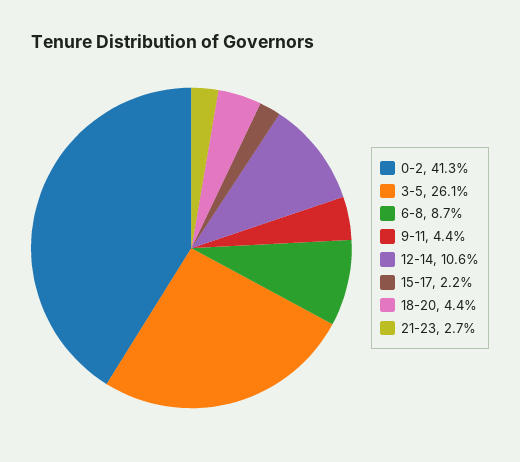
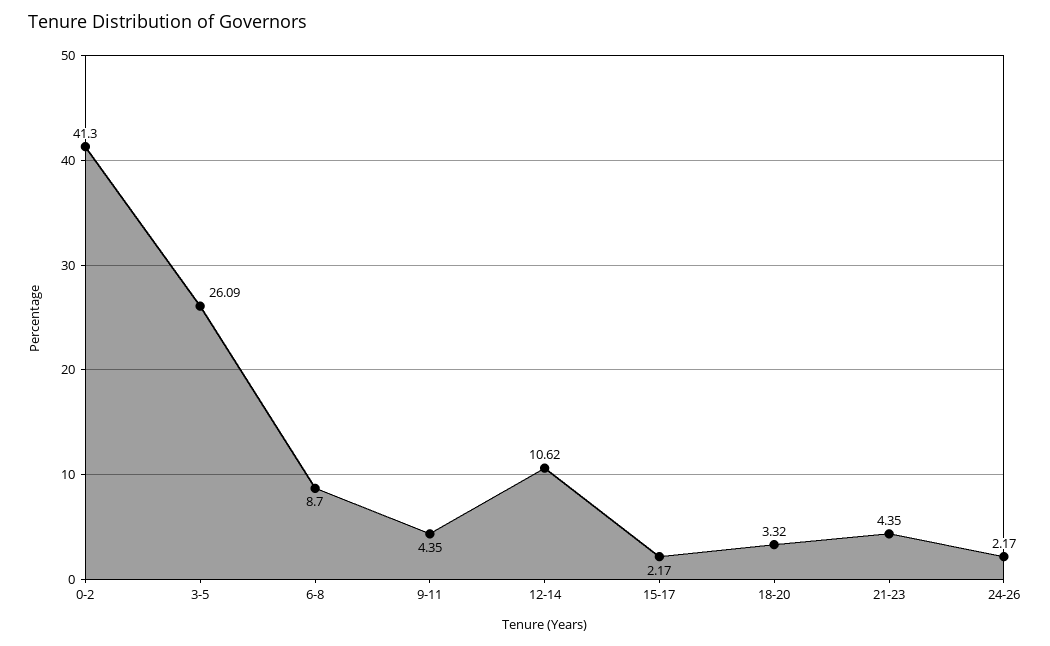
18-20: 4.4 -> 3.32
21-23: 2.7 -> 4.35
24-26: none -> 2.17

